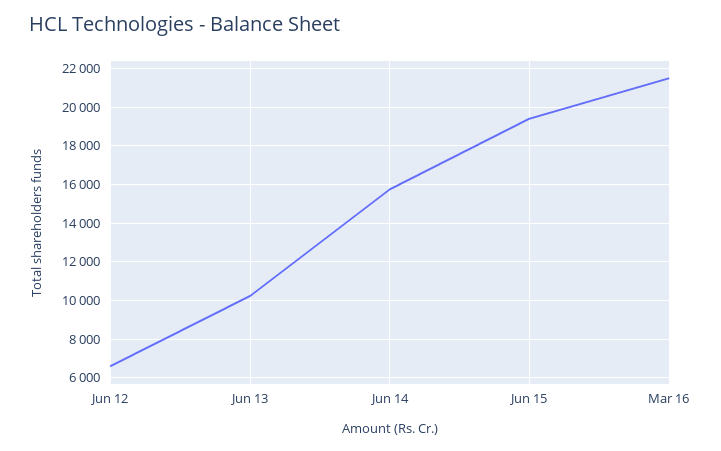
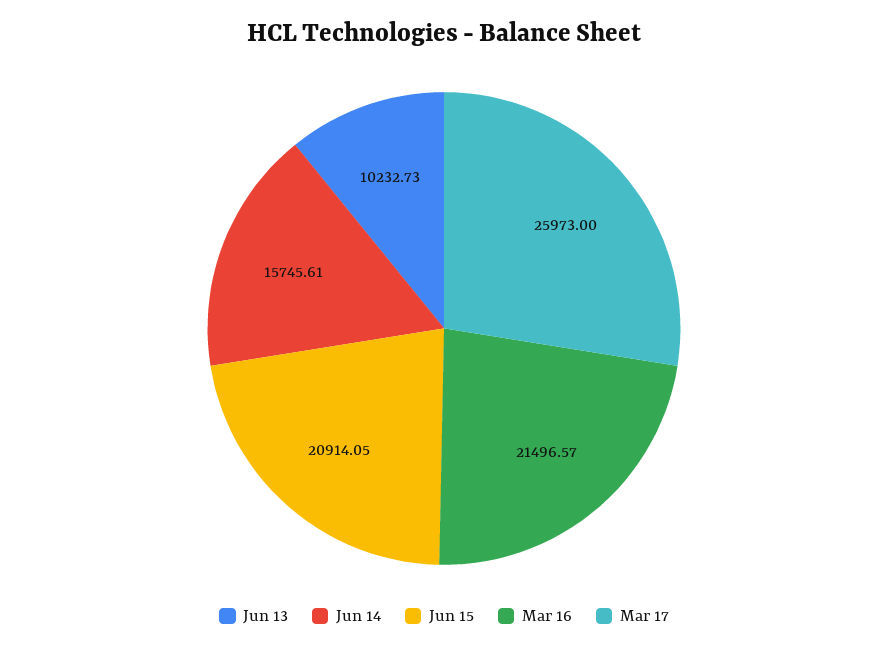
Jun 12: 6500 -> none
Jun 15: 19500 -> 20914.05
Mar 17: none -> 25973

